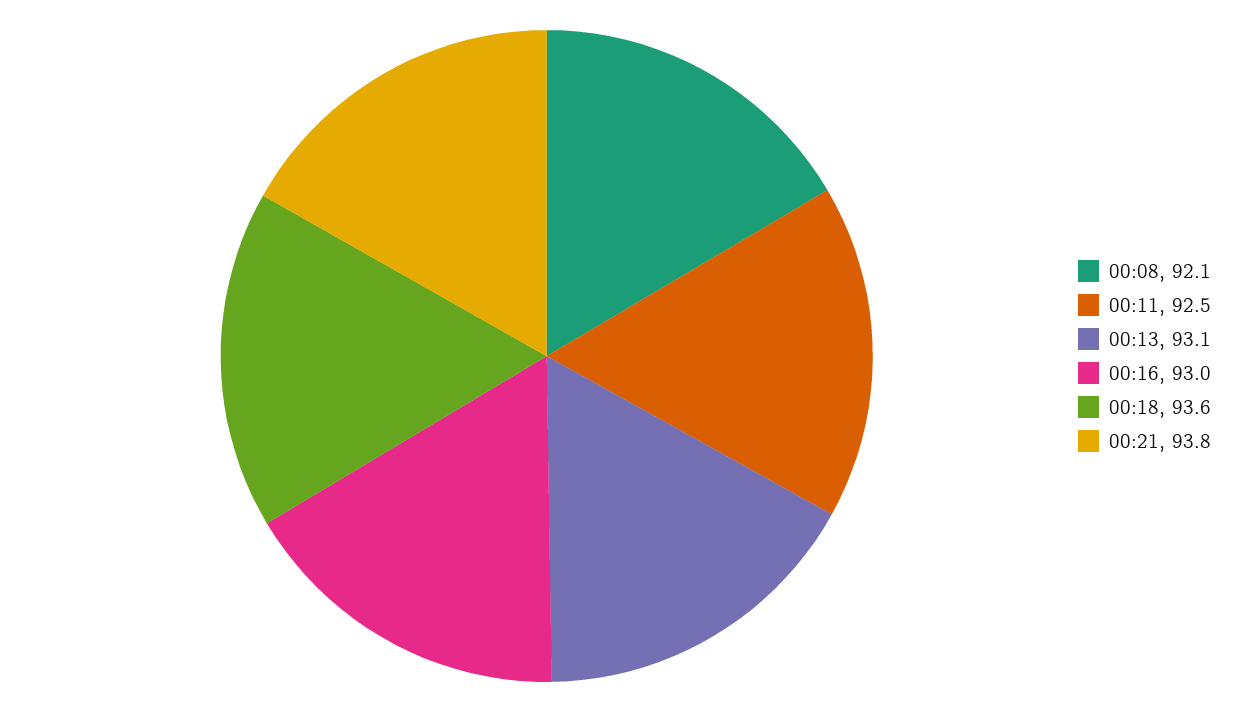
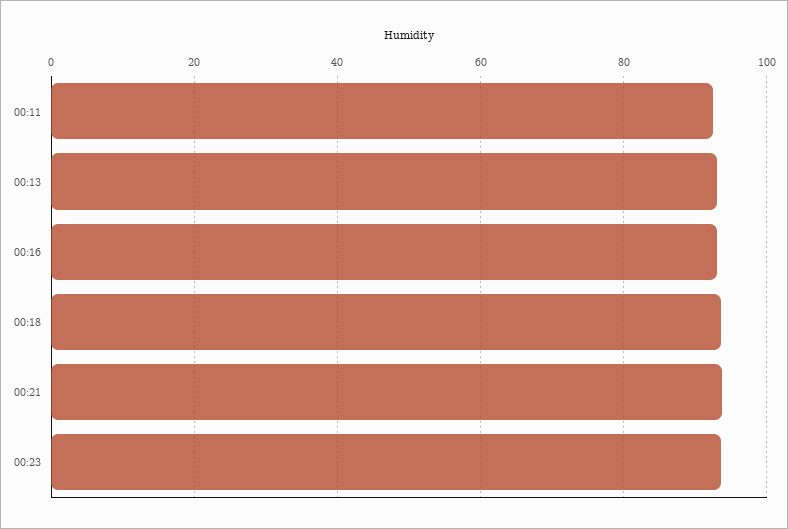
00:08: 92.1 -> none
00:23: none -> 94

